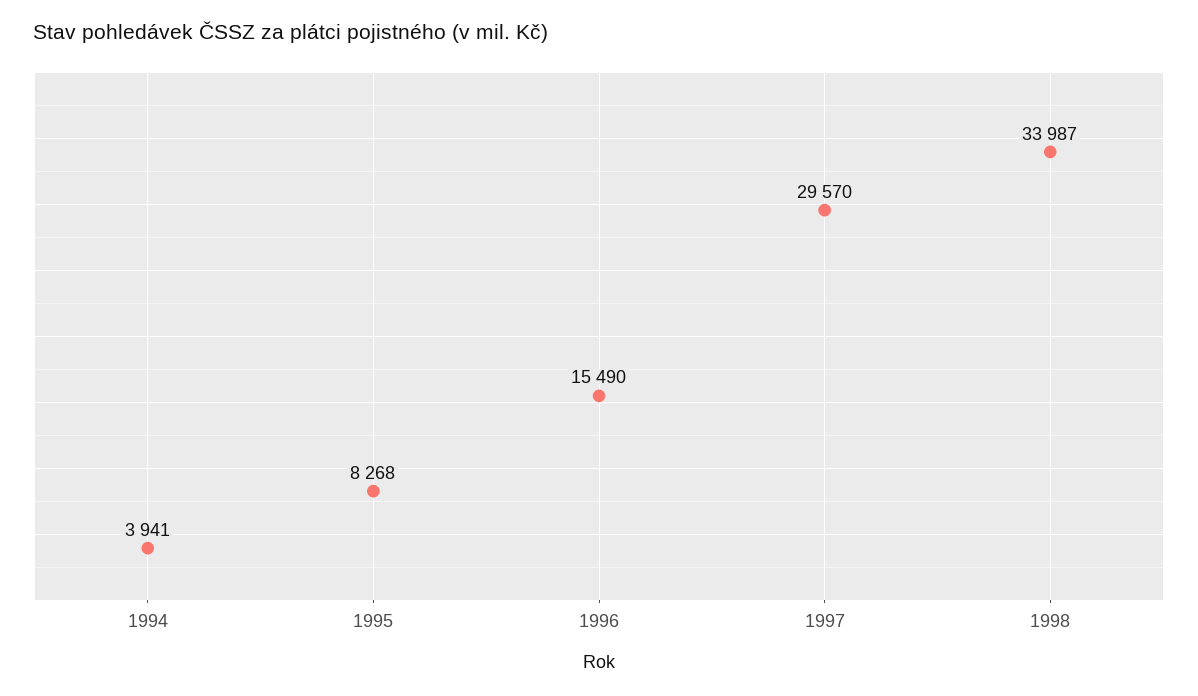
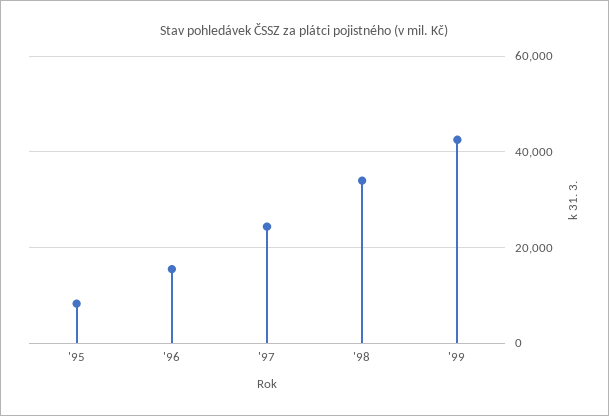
1994: 3941 -> none
1997: 29570 -> 24000
'99: none -> 42000

